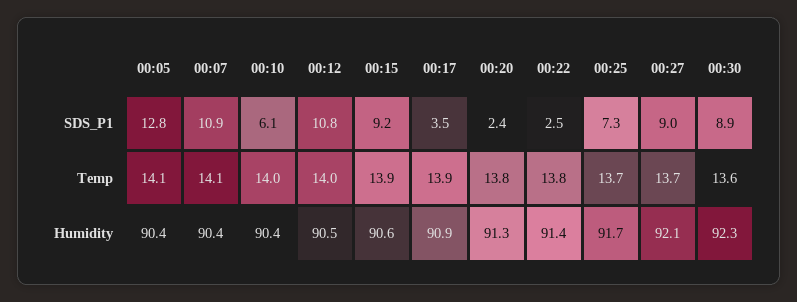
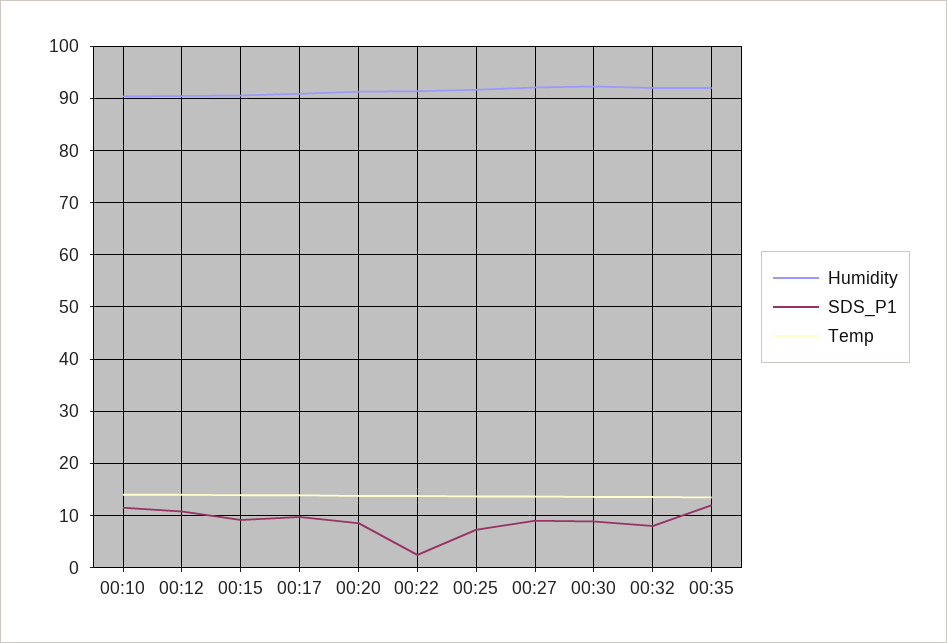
SDS_P1, 00:05: 12.8 -> none
SDS_P1, 00:07: 10.9 -> none
SDS_P1, 00:10: 6.1 -> 12
SDS_P1, 00:17: 3.5 -> 10
SDS_P1, 00:20: 2.4 -> 8
Temp, 00:05: 14.1 -> none
Temp, 00:07: 14.1 -> none
Humidity, 00:05: 90.4 -> none
Humidity, 00:07: 90.4 -> none
Humidity, 00:32: none -> 92
SDS_P1, 00:32: none -> 8
Temp, 00:32: none -> 14
Humidity, 00:35: none -> 92
SDS_P1, 00:35: none -> 12
Temp, 00:35: none -> 14

